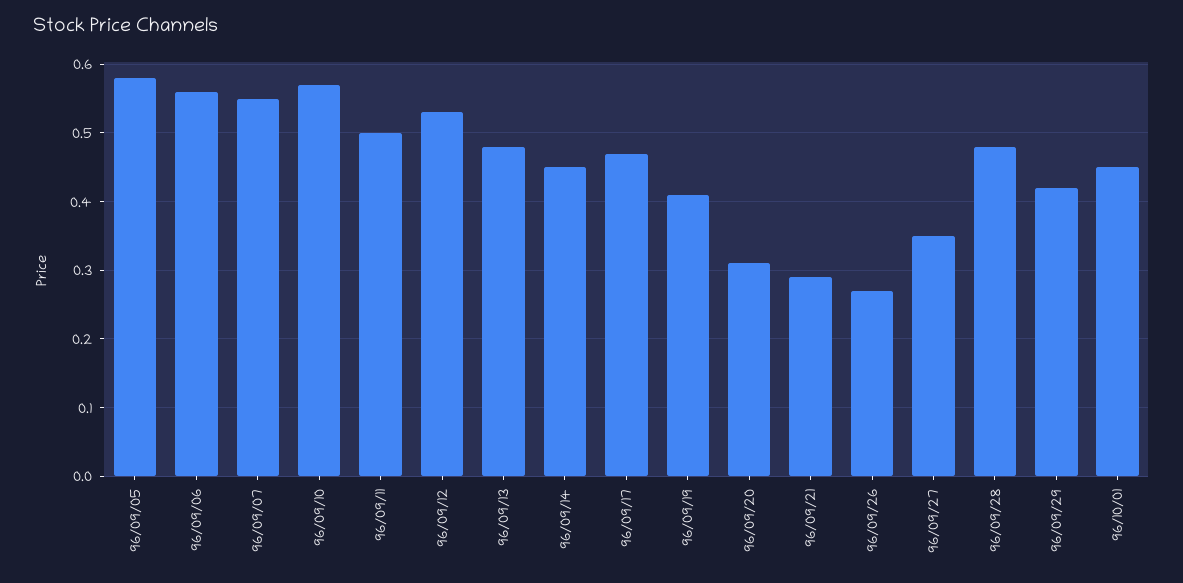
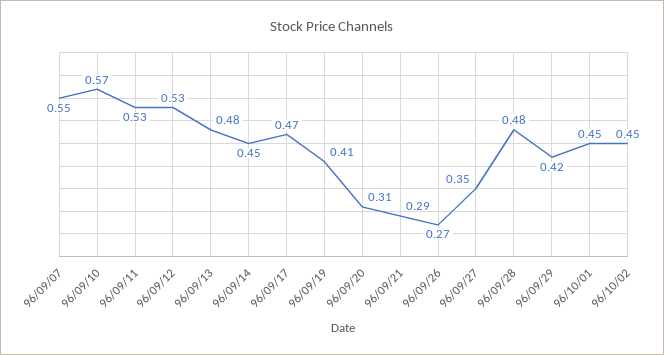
96/09/05: 0.58 -> none
96/09/06: 0.56 -> none
96/09/11: 0.5 -> 0.53
96/10/02: none -> 0.45

